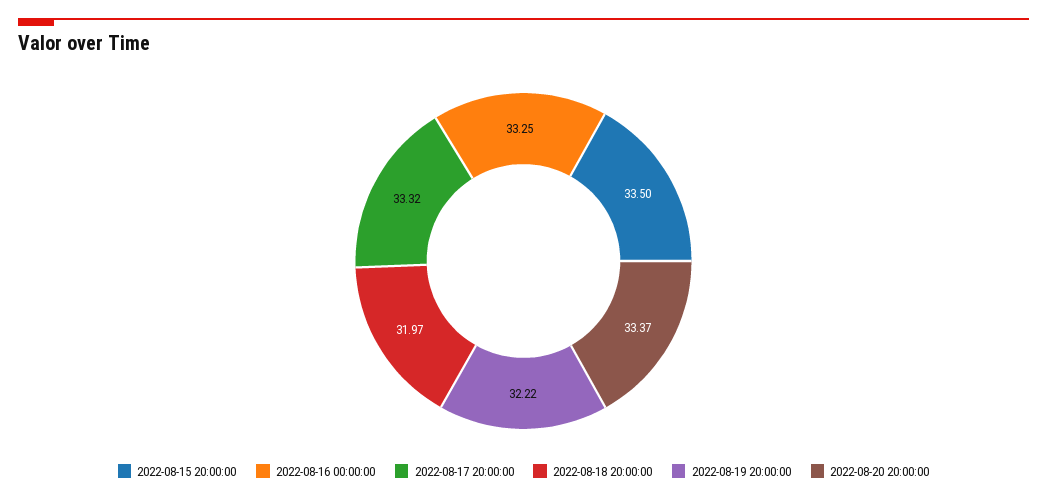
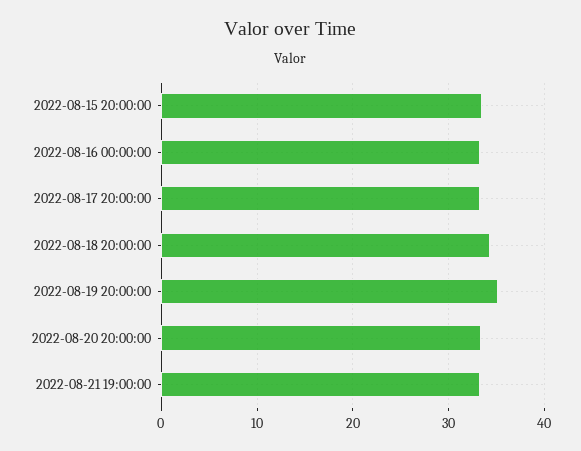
2022-08-18 20:00:00: 31.97 -> 34
2022-08-19 20:00:00: 32.22 -> 35
2022-08-21 19:00:00: none -> 33

